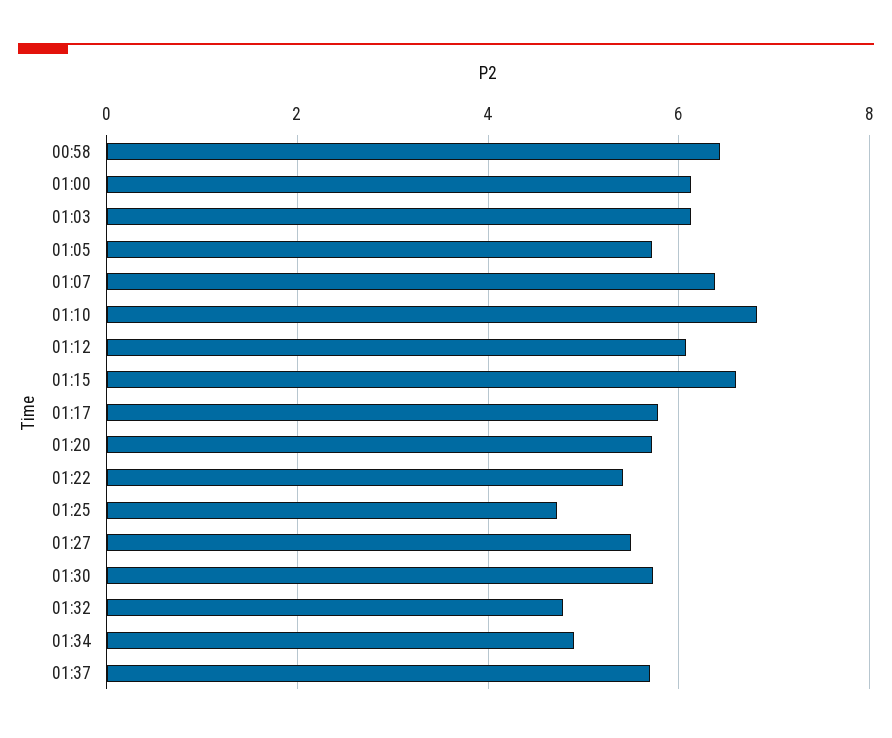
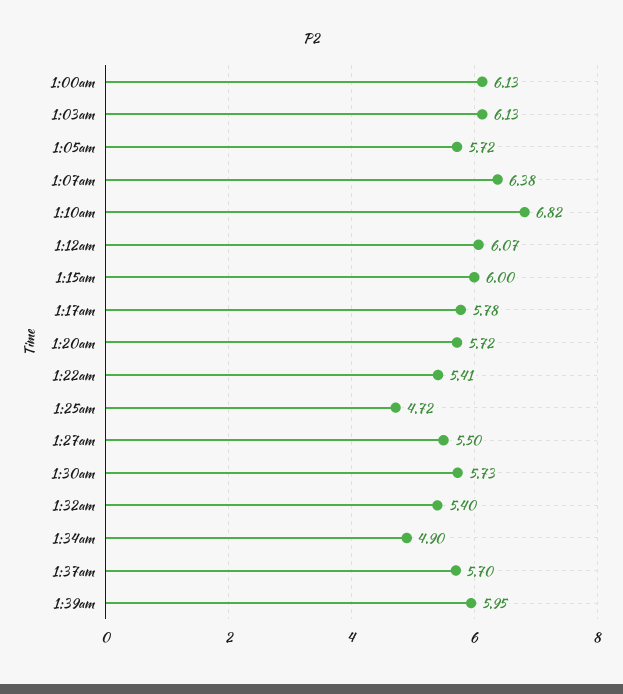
00:58: 6.4 -> none
01:15: 6.6 -> 6
01:32: 4.8 -> 5.4
1:39am: none -> 5.95

